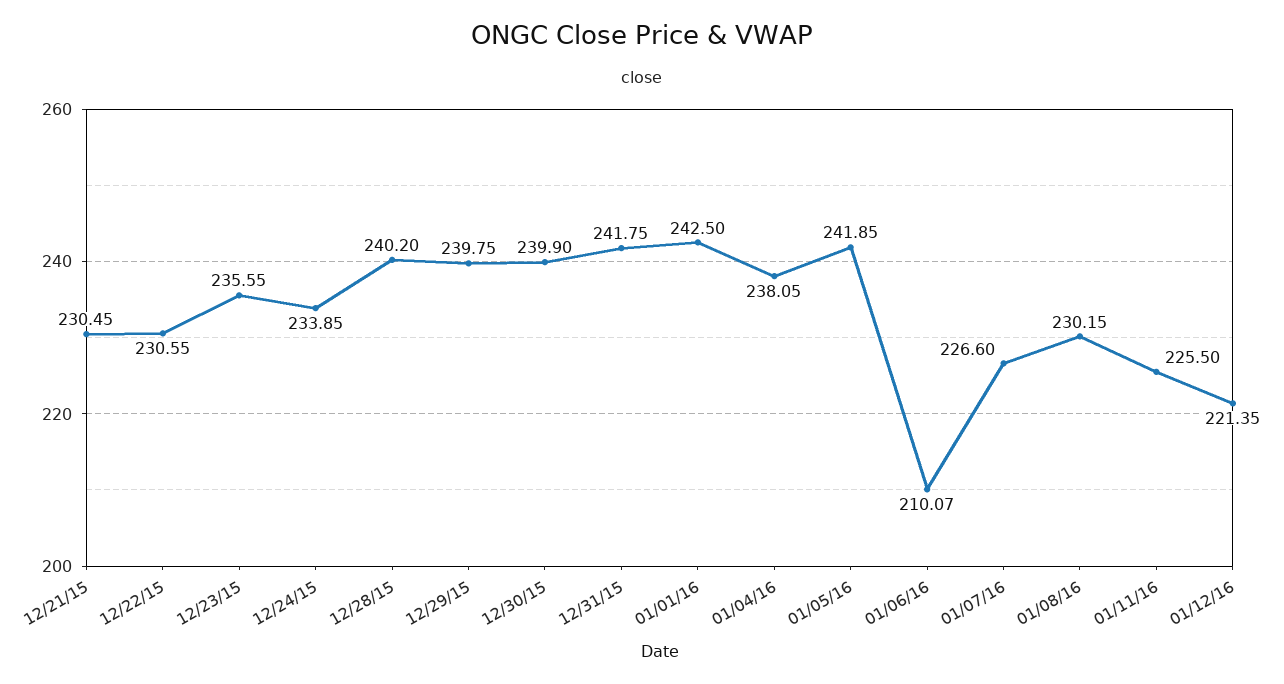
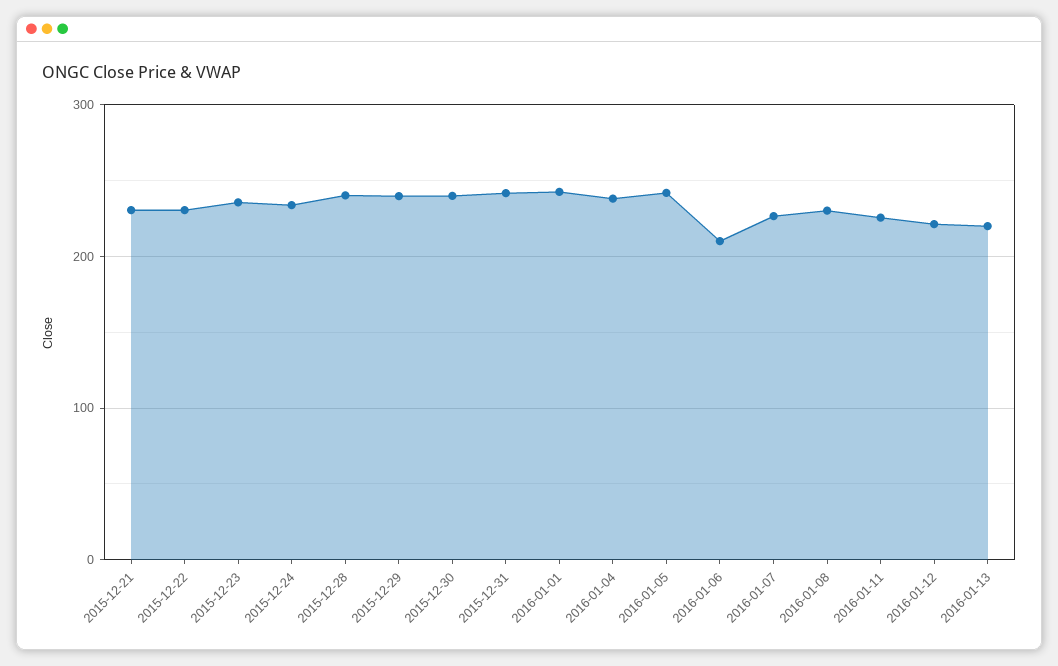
2016-01-13: none -> 220

